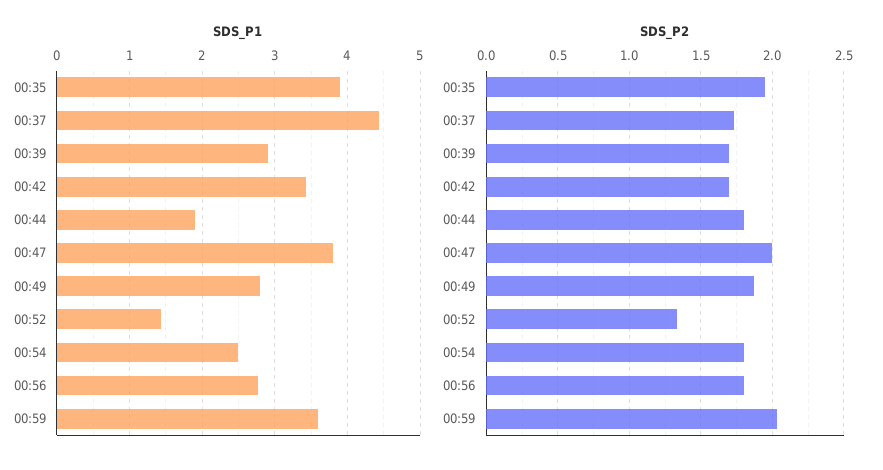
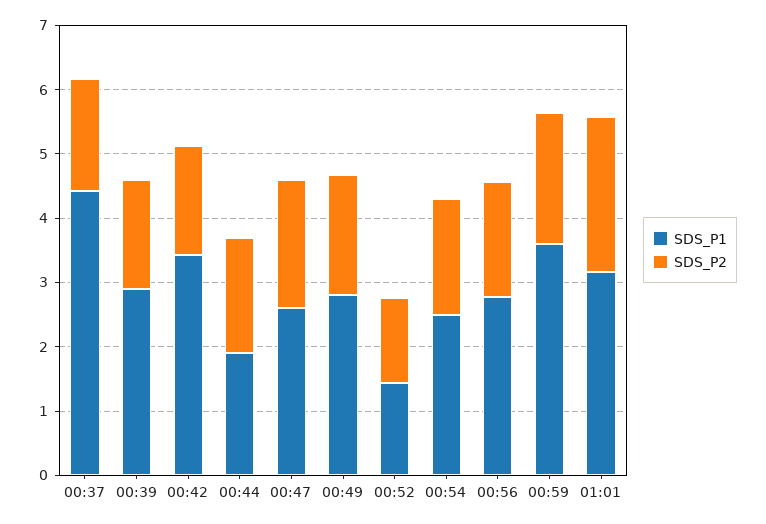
SDS_P1, 00:35: 3.9 -> none
SDS_P1, 00:47: 3.8 -> 2.6
SDS_P2, 00:35: 1.95 -> none
SDS_P1, 01:01: none -> 3.2
SDS_P2, 01:01: none -> 2.4

